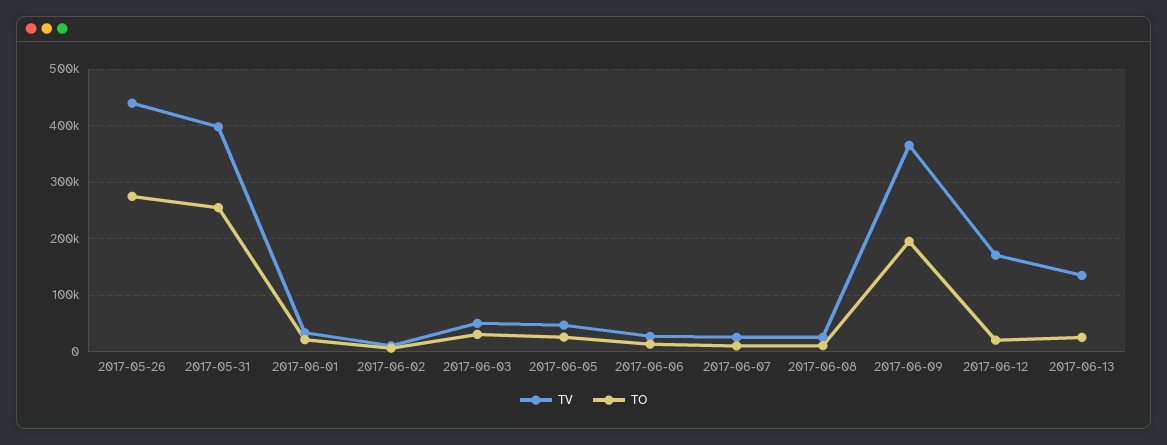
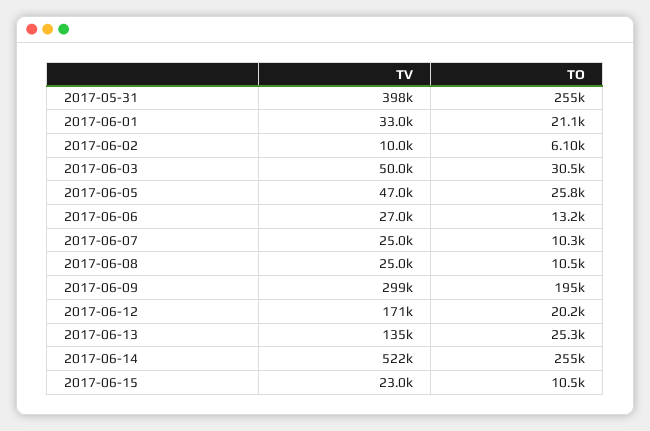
TV, 2017-05-26: 440000 -> none
TO, 2017-05-26: 280000 -> none
TV, 2017-06-09: 360000 -> 299000
TV, 2017-06-14: none -> 522000
TO, 2017-06-14: none -> 255000
TV, 2017-06-15: none -> 23000
TO, 2017-06-15: none -> 10500

